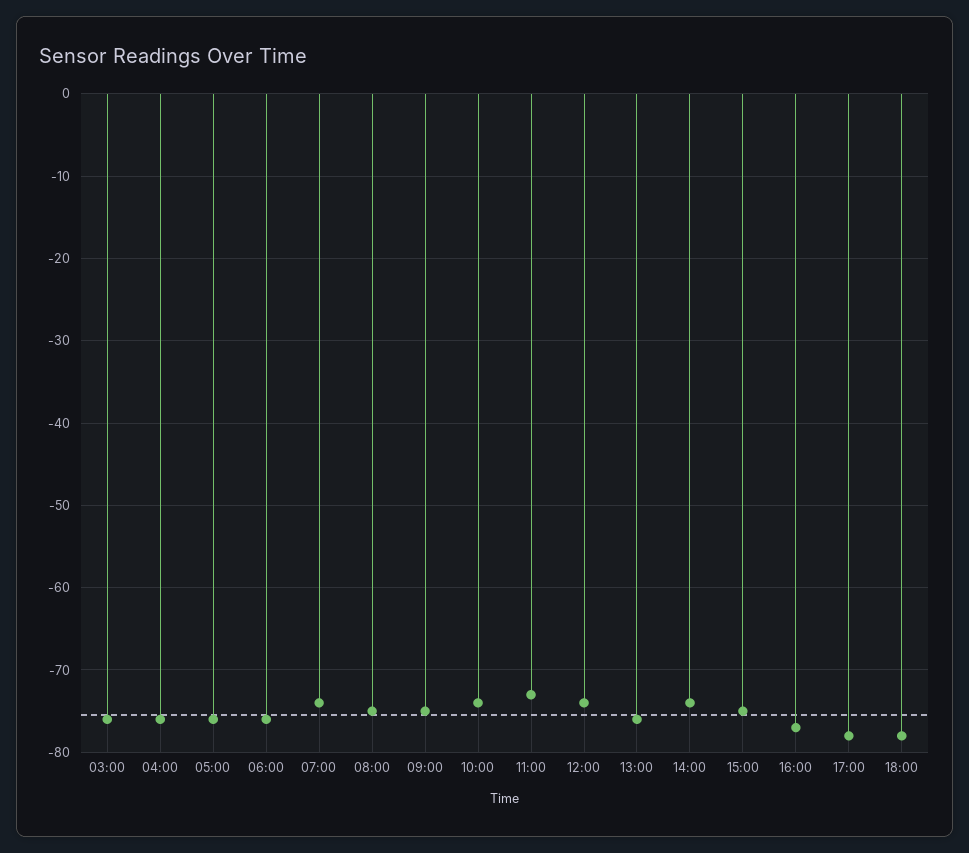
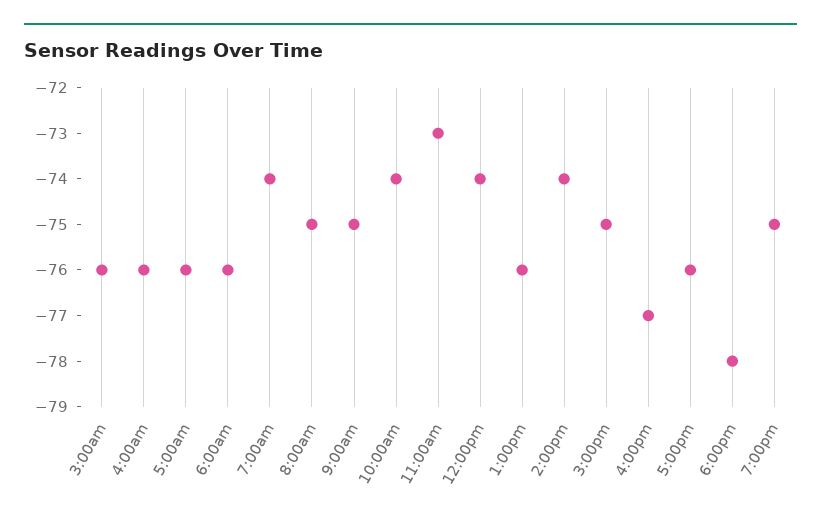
17:00: -78 -> -76
7:00pm: none -> -75

